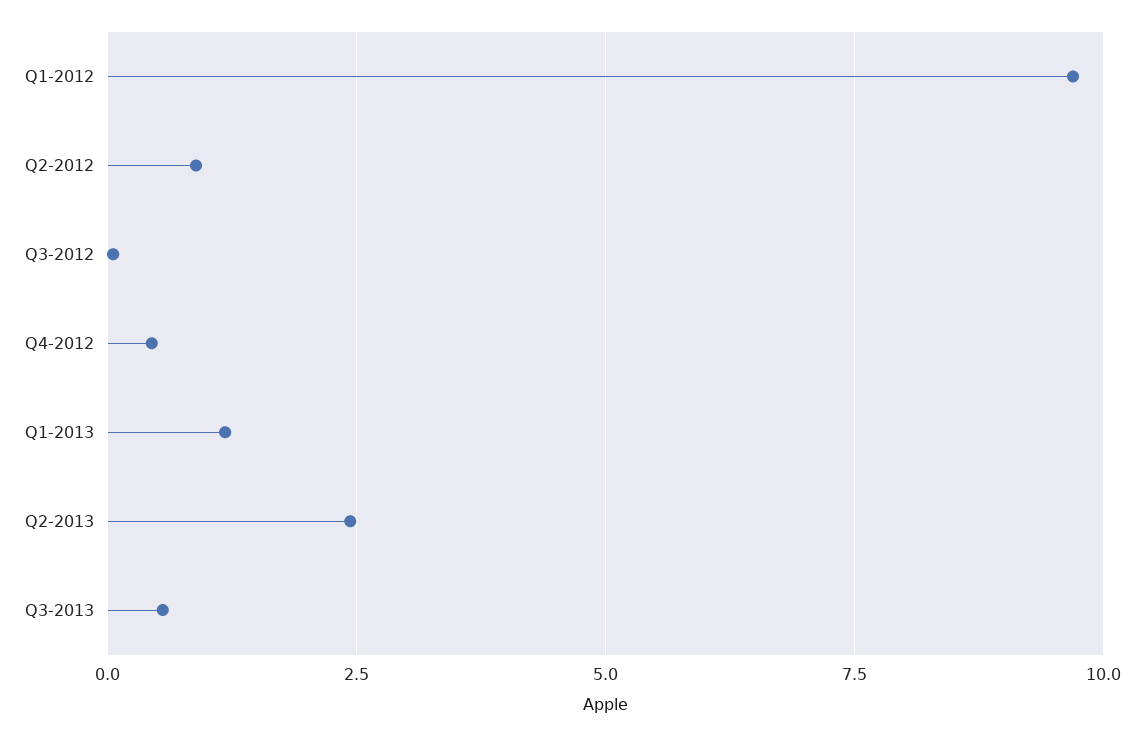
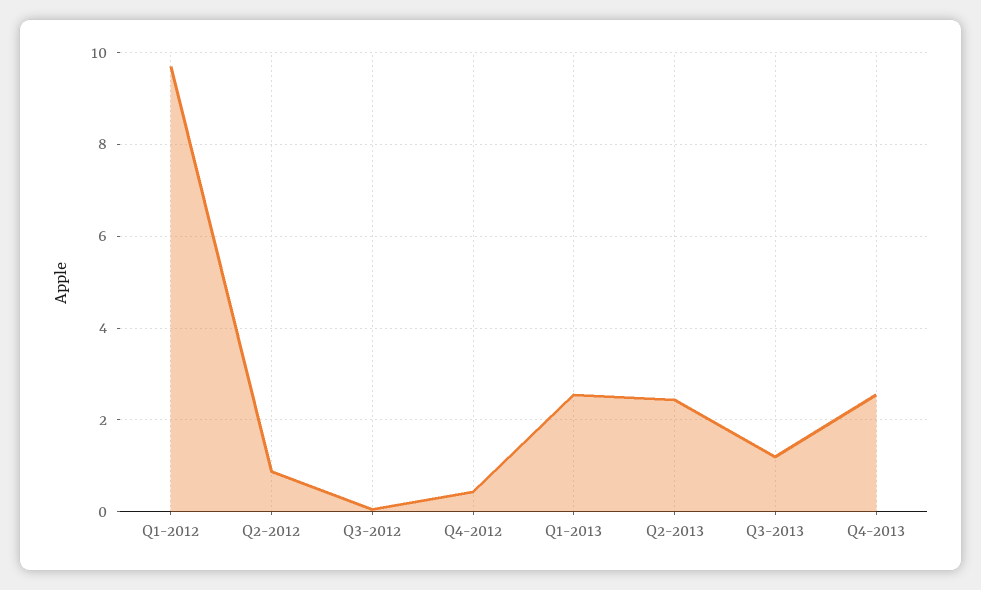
Q1-2013: 1.25 -> 2.6
Q3-2013: 0.5 -> 1.2
Q4-2013: none -> 2.6

